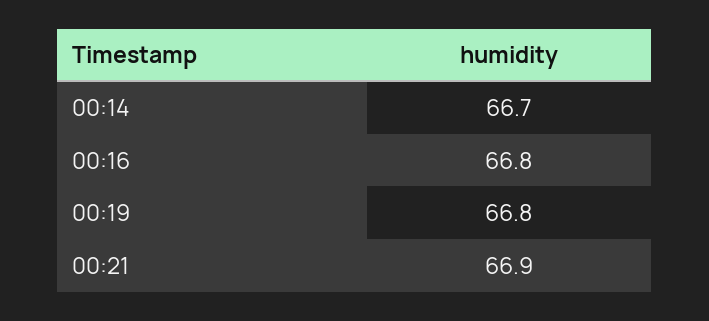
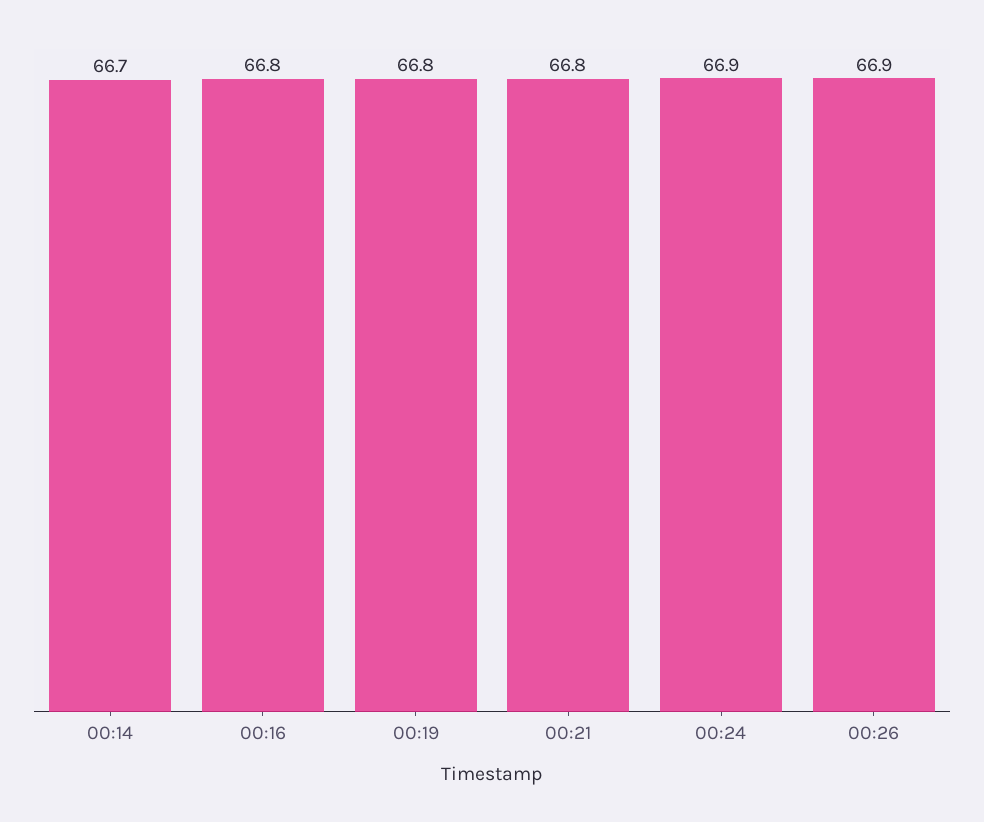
00:21: 66.9 -> 66.8
00:24: none -> 66.9
00:26: none -> 66.9

